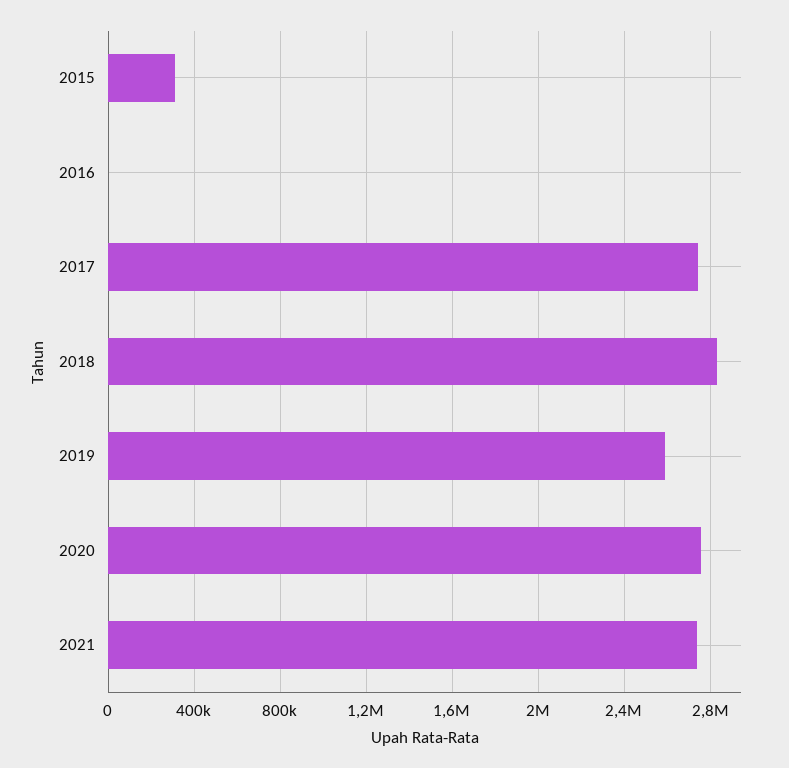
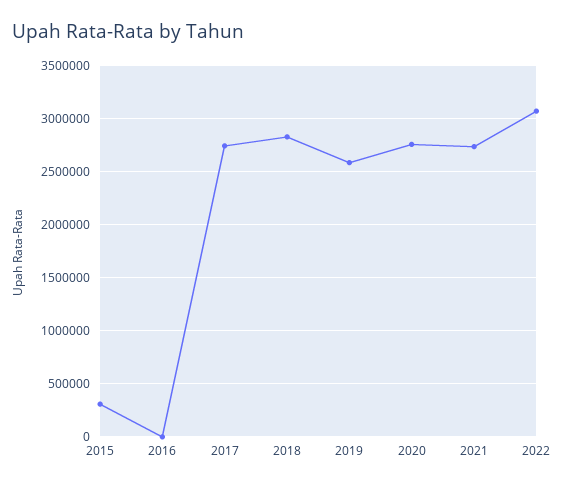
2022: none -> 3100000

